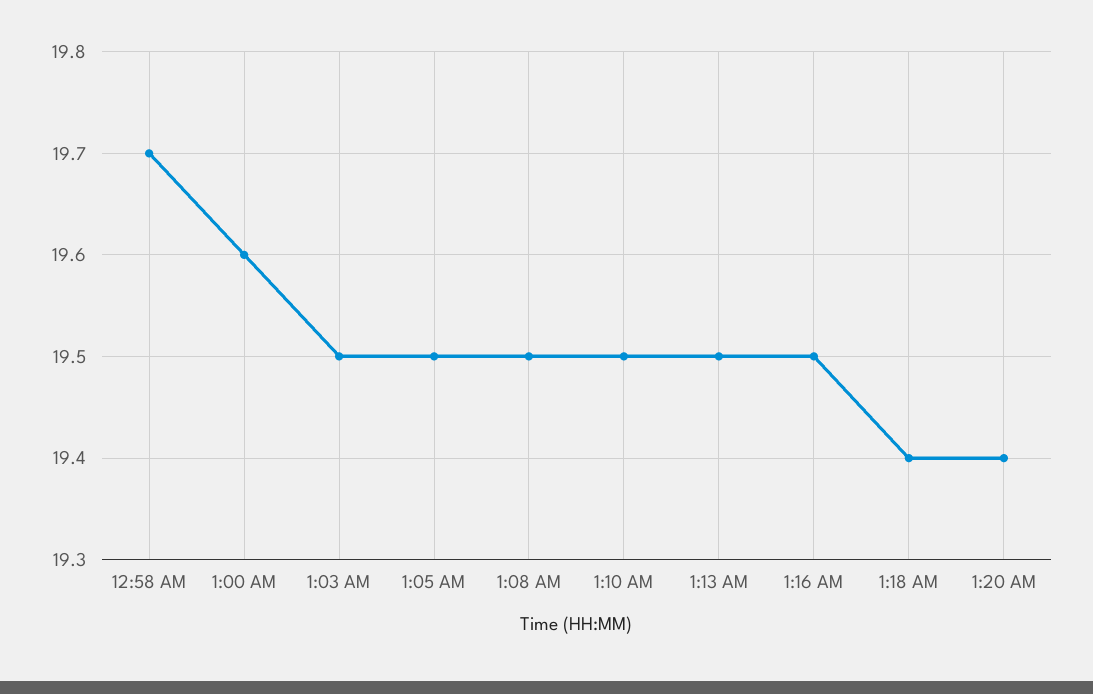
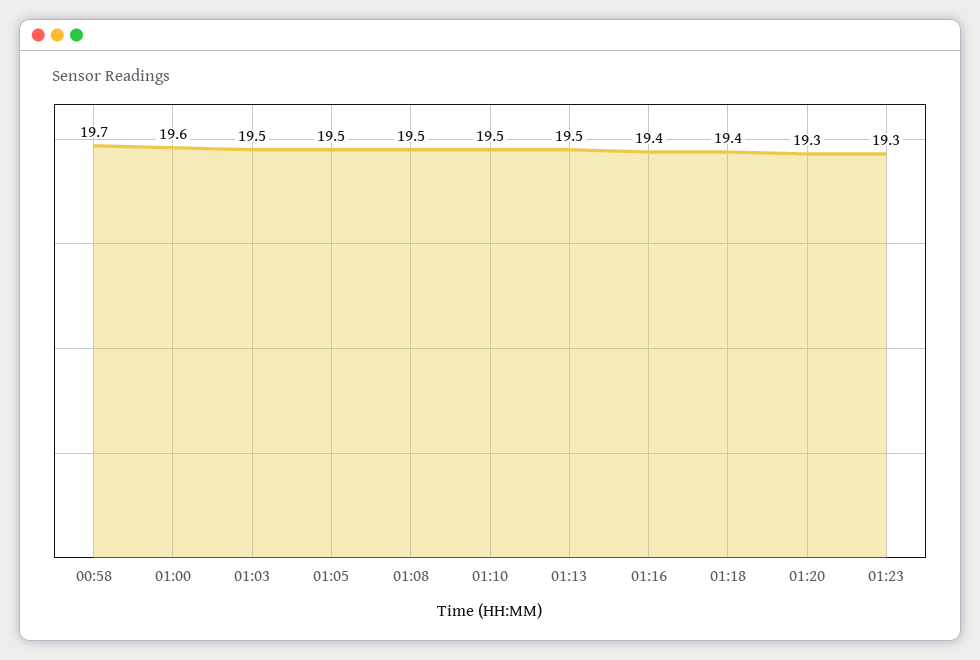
1:16 AM: 19.5 -> 19.4
1:20 AM: 19.4 -> 19.3
01:23: none -> 19.3

